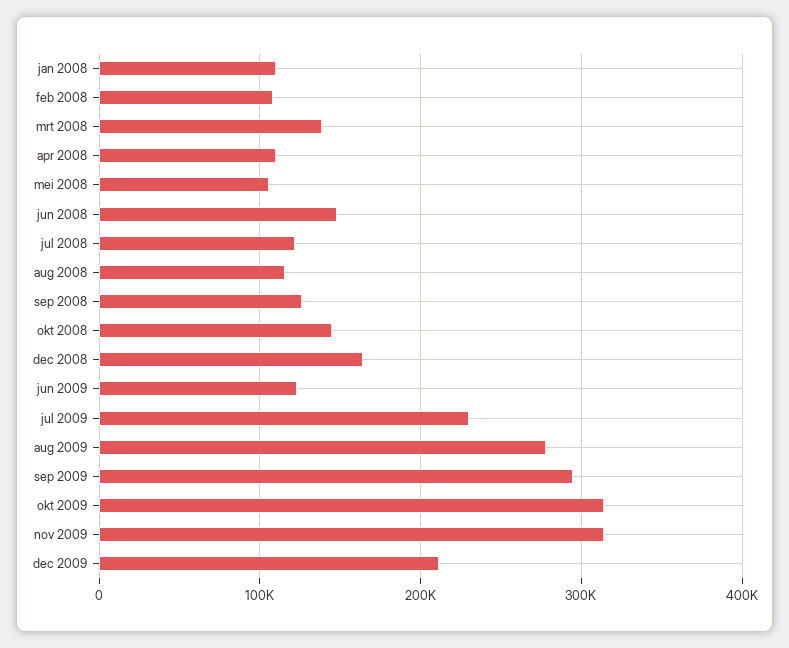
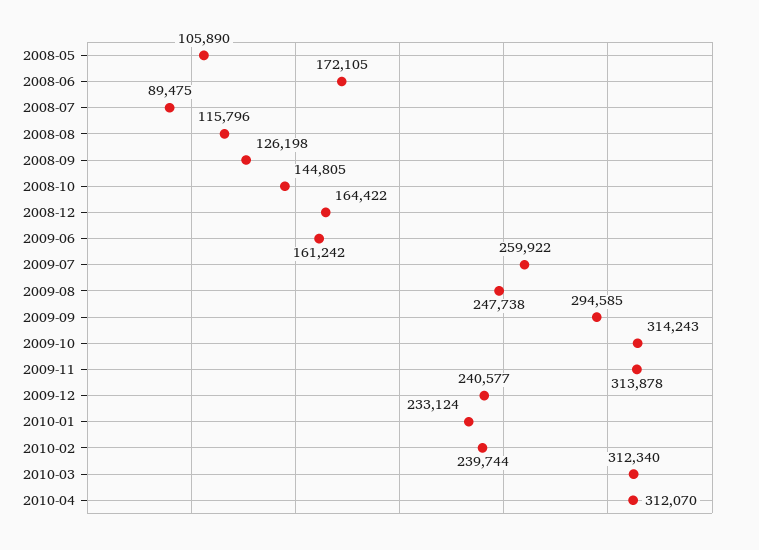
jan 2008: 110000 -> none
feb 2008: 110000 -> none
mrt 2008: 140000 -> none
apr 2008: 110000 -> none
jun 2008: 150000 -> 172105
jul 2008: 120000 -> 89475
jun 2009: 120000 -> 161242
jul 2009: 230000 -> 259922
aug 2009: 280000 -> 247738
dec 2009: 210000 -> 240577
2010-01: none -> 233124
2010-02: none -> 239744
2010-03: none -> 312340
2010-04: none -> 312070

